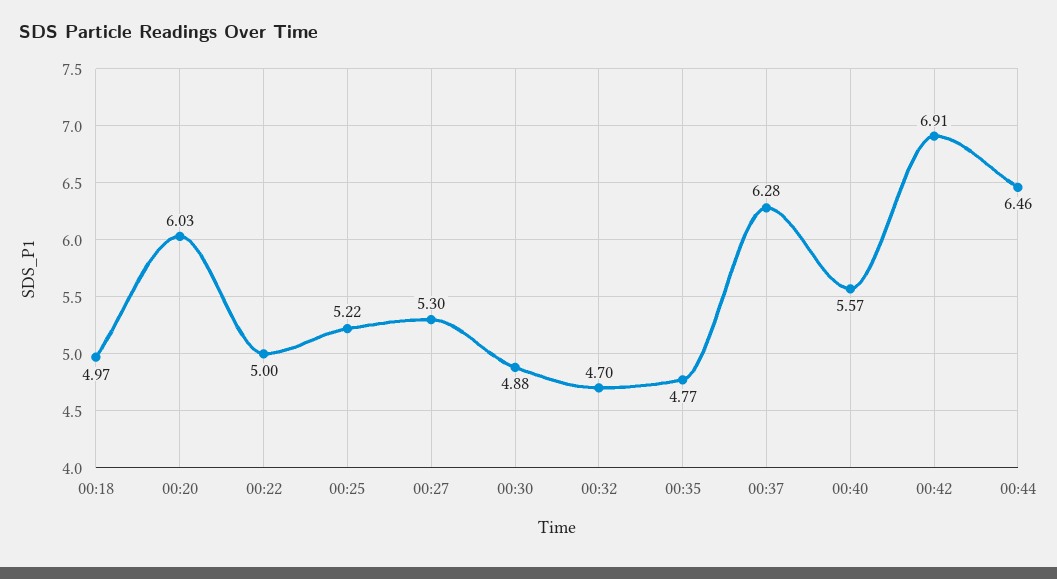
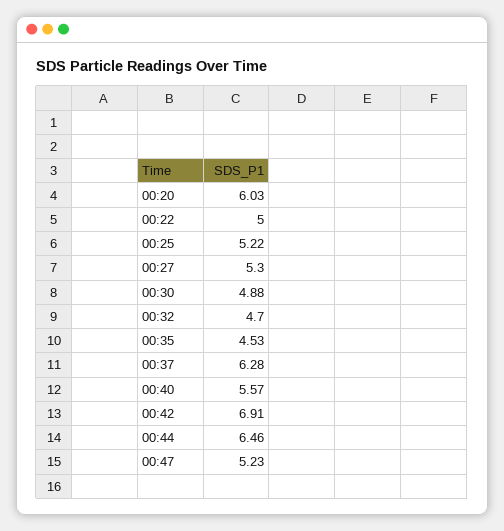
00:18: 4.97 -> none
00:35: 4.77 -> 4.53
00:47: none -> 5.23

